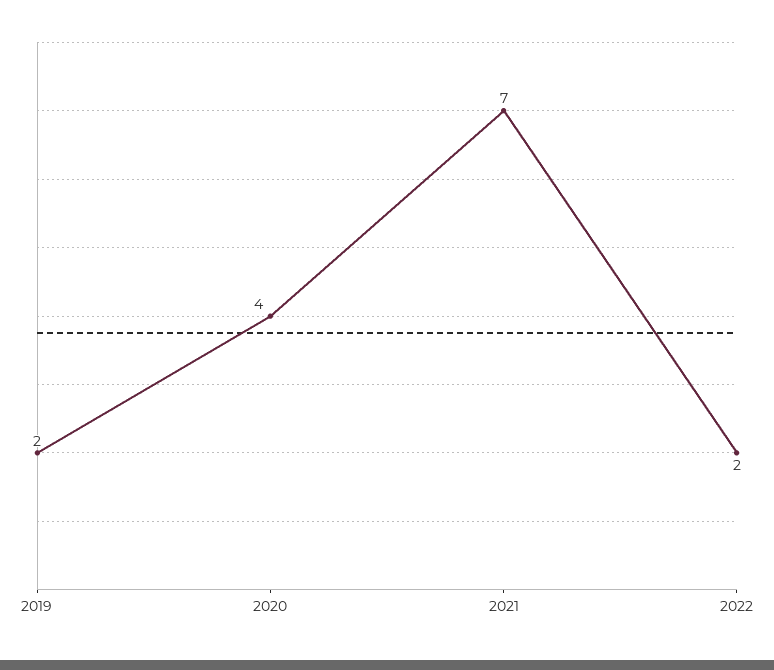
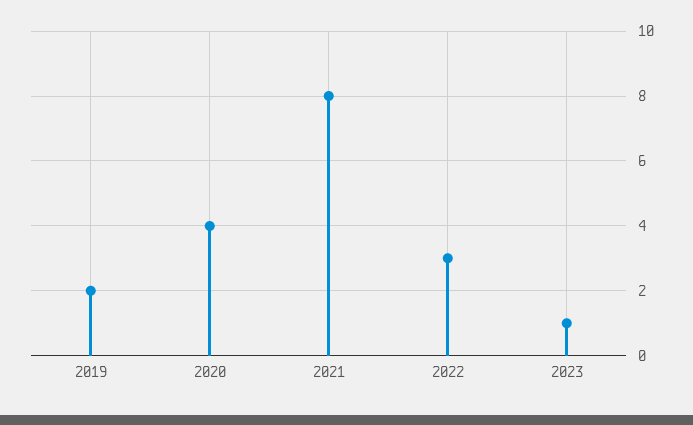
2021: 7 -> 8
2022: 2 -> 3
2023: none -> 1

